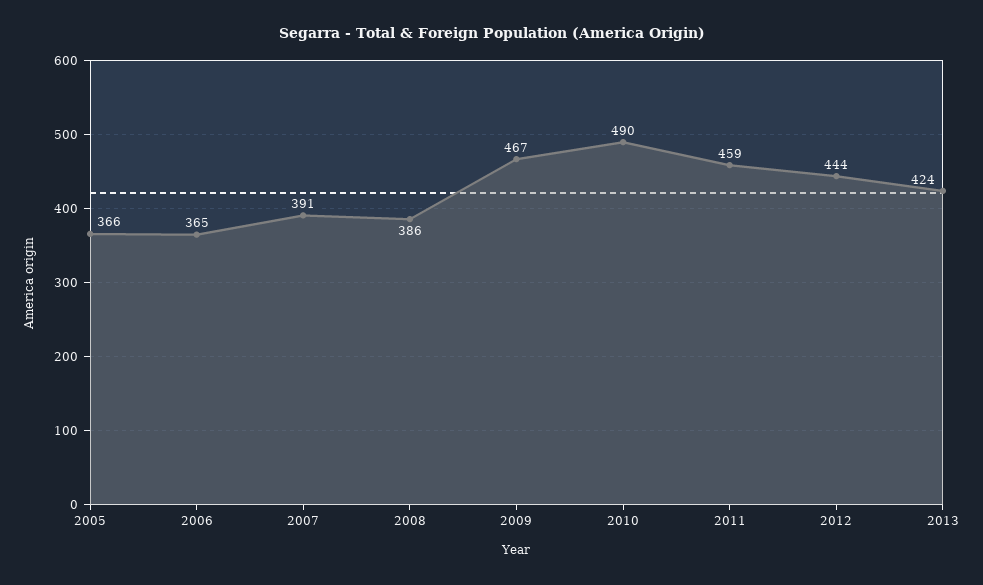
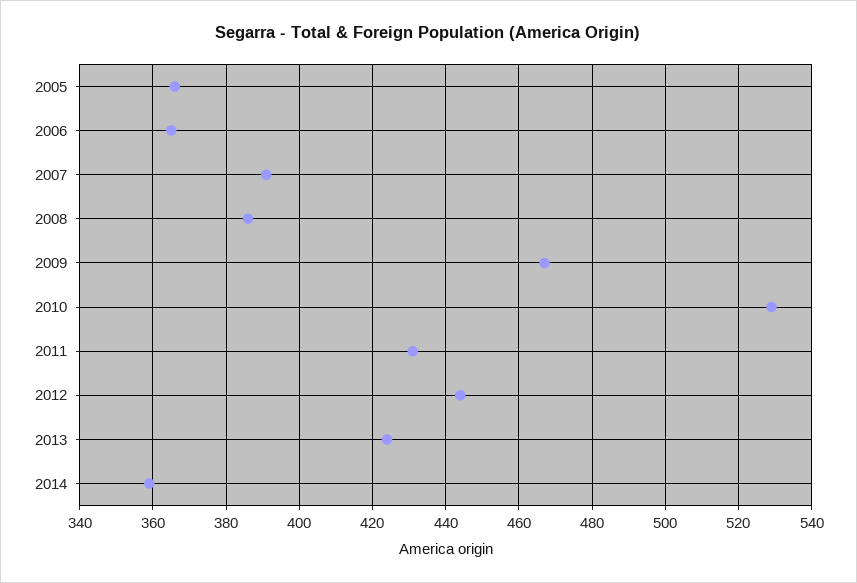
2010: 490 -> 530
2011: 459 -> 430
2014: none -> 360

